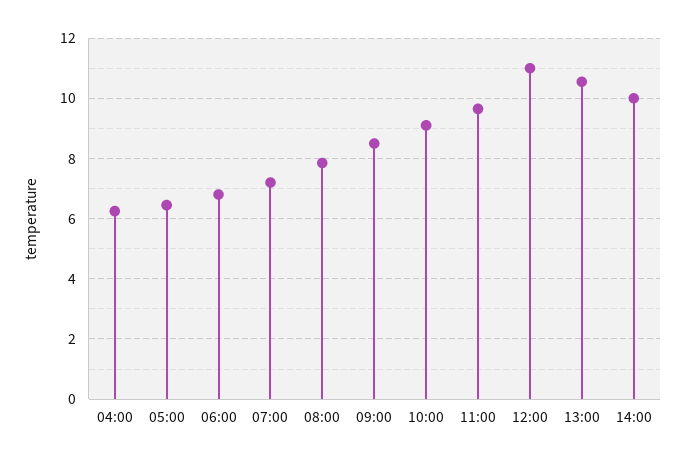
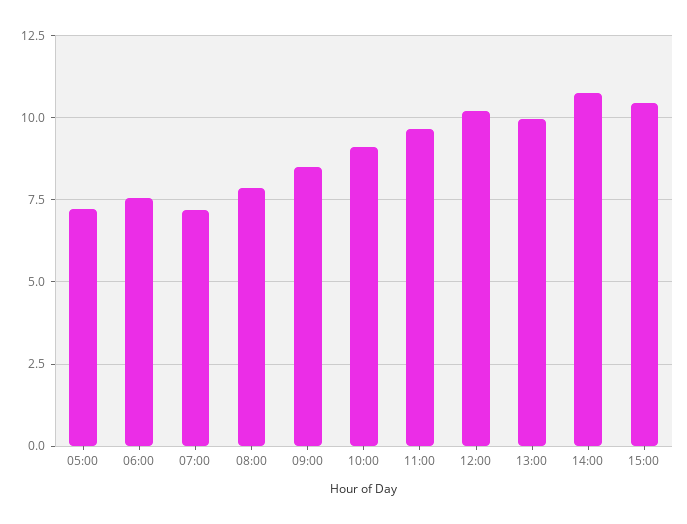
04:00: 6.2 -> none
05:00: 6.4 -> 7.25
06:00: 6.8 -> 7.5
12:00: 11 -> 10.25
13:00: 10.6 -> 10
14:00: 10 -> 10.75
15:00: none -> 10.5

